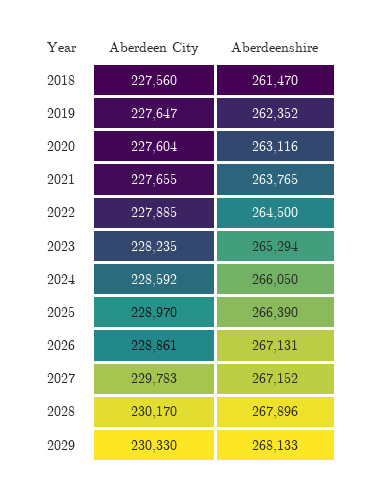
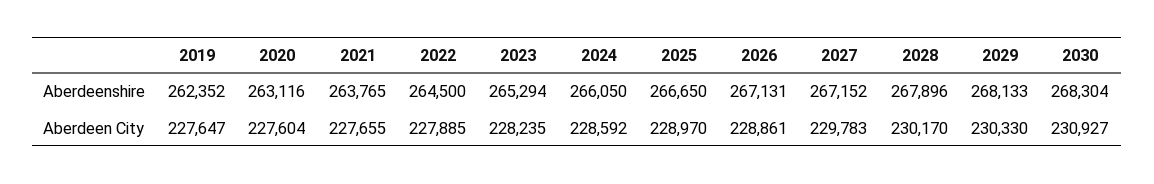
Aberdeen City, 2018: 227560 -> none
Aberdeenshire, 2018: 261470 -> none
Aberdeenshire, 2025: 266390 -> 266650
Aberdeenshire, 2030: none -> 268304
Aberdeen City, 2030: none -> 230927

